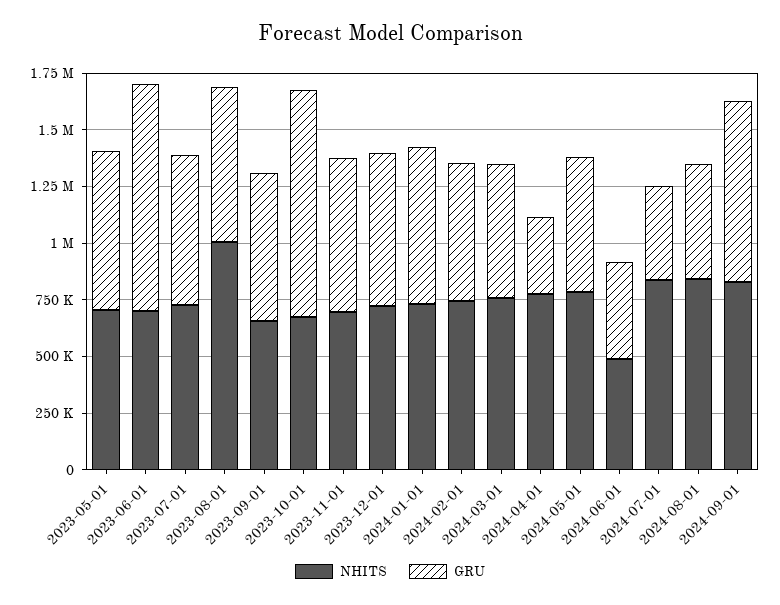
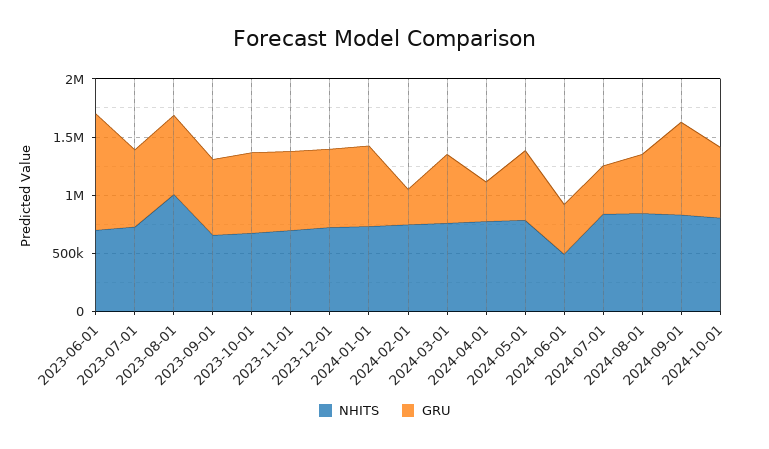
NHITS, 2023-05-01: 700000 -> none
GRU, 2023-05-01: 700000 -> none
GRU, 2023-10-01: 1000000 -> 700000
GRU, 2024-02-01: 600000 -> 300000
NHITS, 2024-10-01: none -> 800000
GRU, 2024-10-01: none -> 600000

